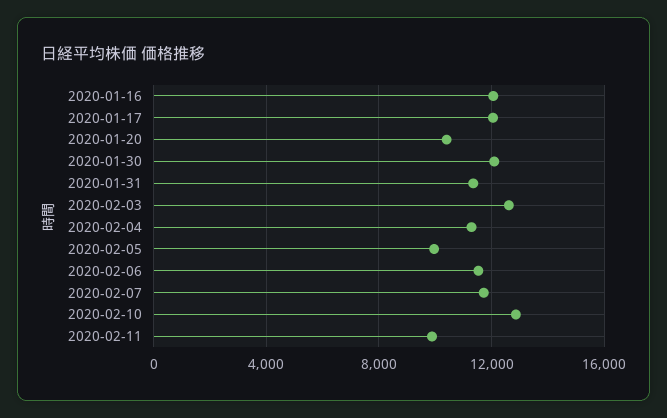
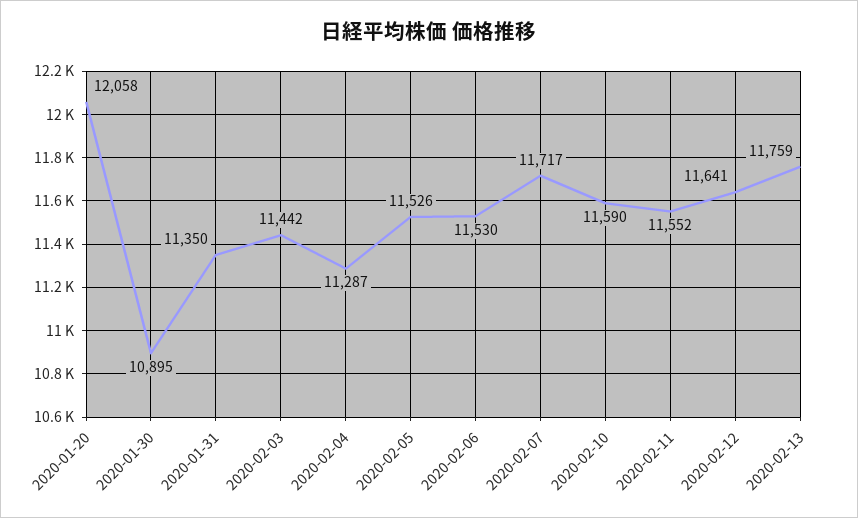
2020-01-16: 12000 -> none
2020-01-17: 12000 -> none
2020-01-20: 10500 -> 12058
2020-01-30: 12000 -> 10895
2020-02-03: 12500 -> 11442
2020-02-05: 10000 -> 11526
2020-02-10: 13000 -> 11590
2020-02-11: 10000 -> 11552
2020-02-12: none -> 11641
2020-02-13: none -> 11759

